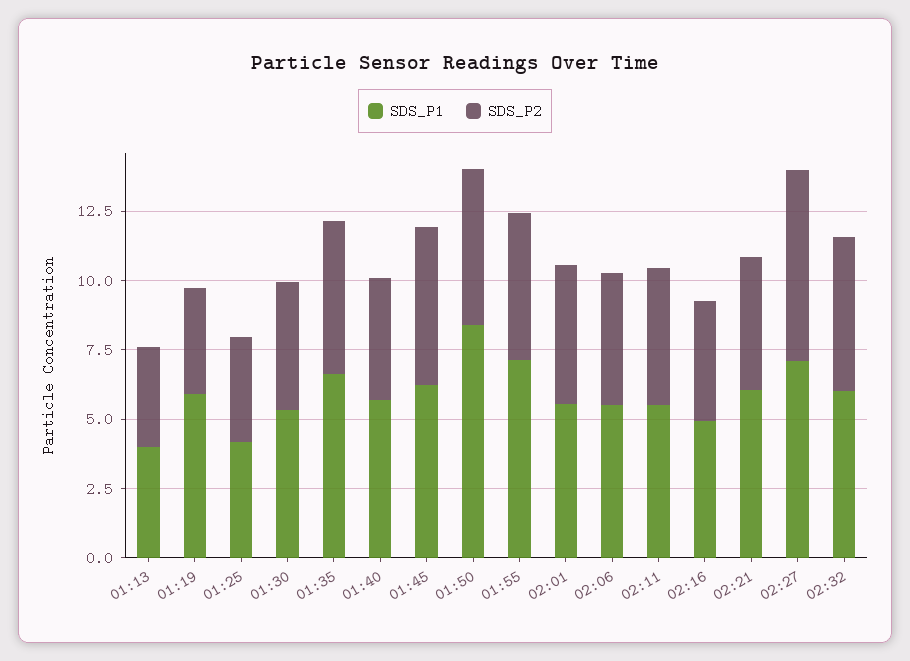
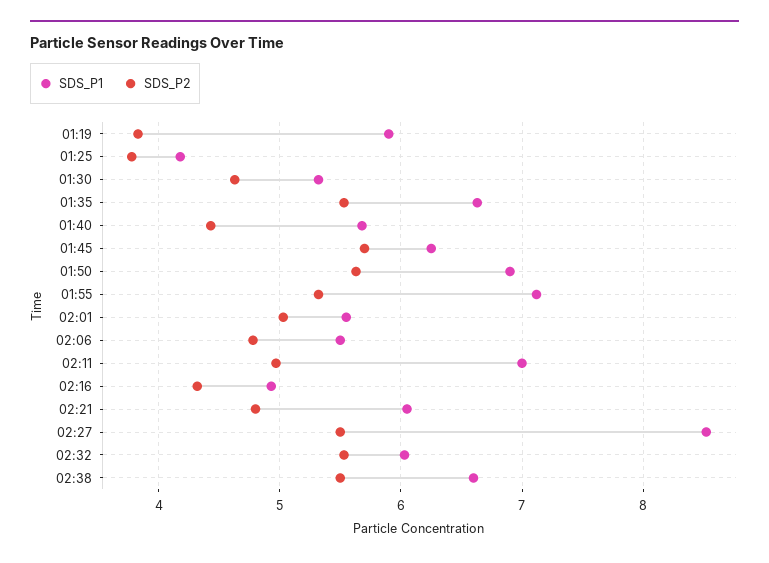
SDS_P1, 01:13: 4 -> none
SDS_P2, 01:13: 3.5 -> none
SDS_P1, 01:50: 8.5 -> 6.9
SDS_P1, 02:11: 5.5 -> 7
SDS_P1, 02:27: 7 -> 8.5
SDS_P2, 02:27: 7 -> 5.5
SDS_P1, 02:38: none -> 6.6
SDS_P2, 02:38: none -> 5.5

